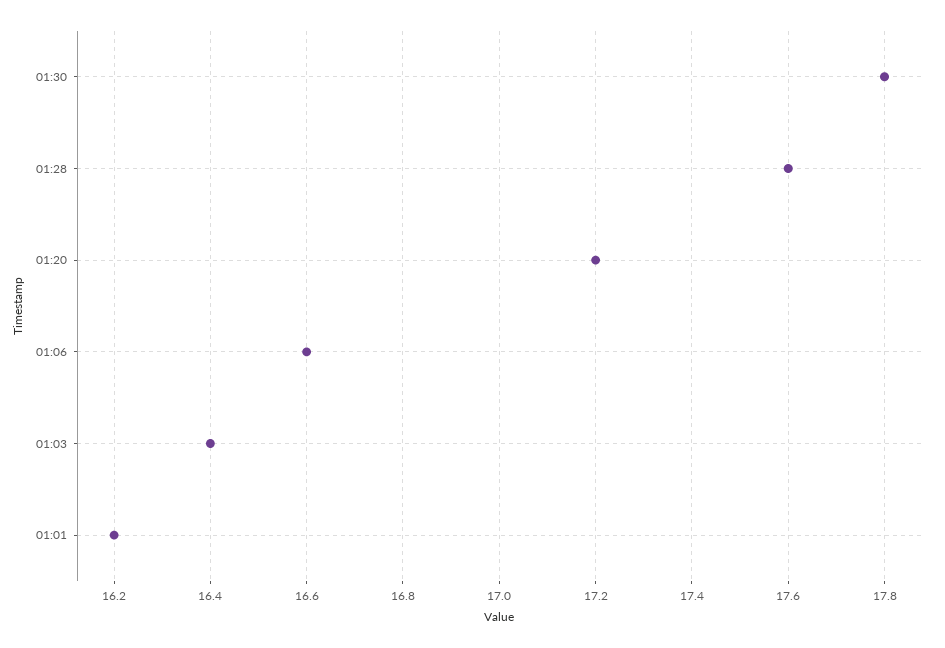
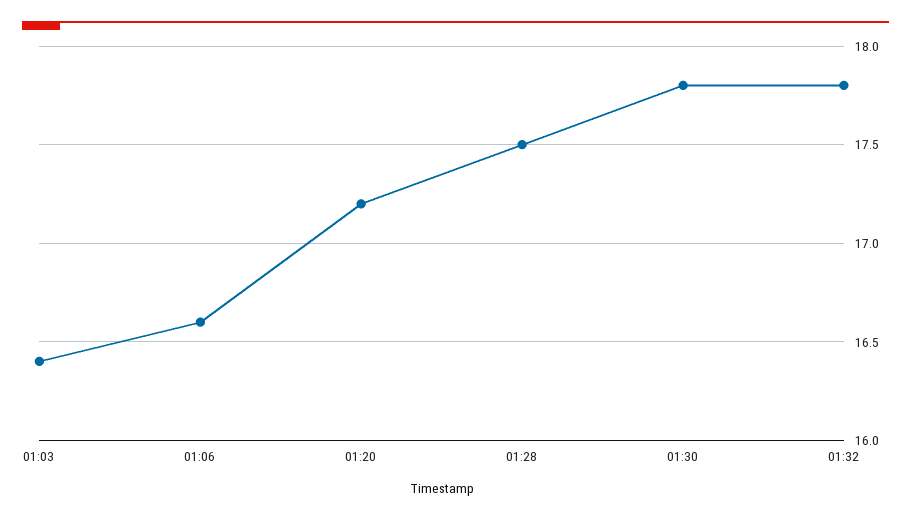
01:28: 17.6 -> 17.5
01:01: 16.2 -> none
01:32: none -> 17.8

